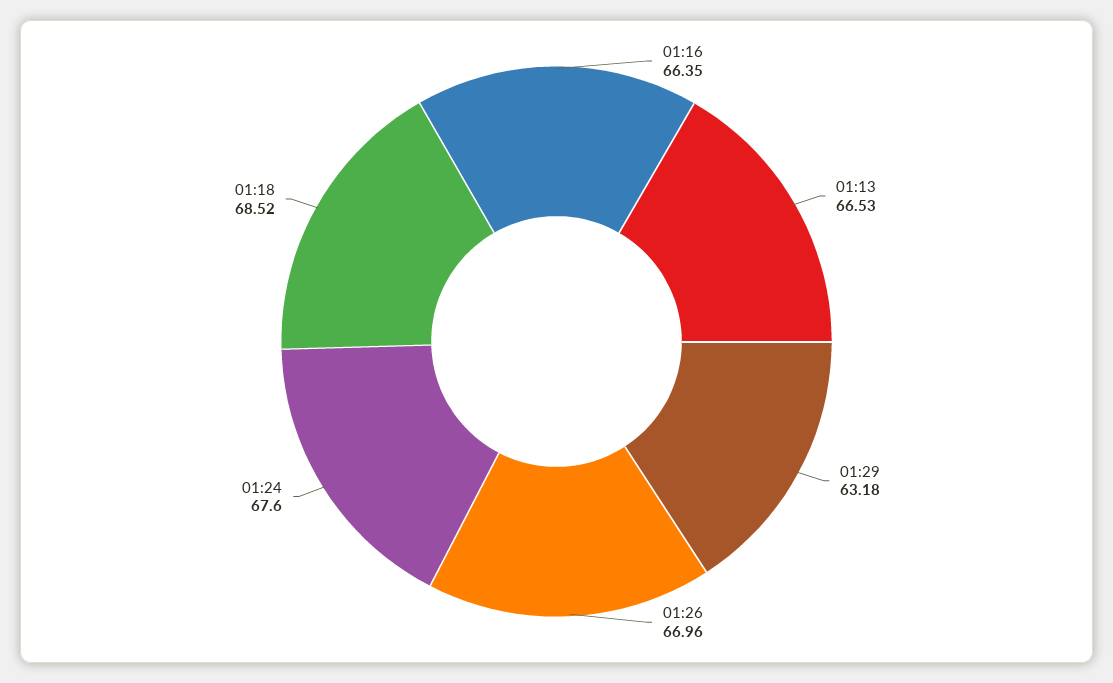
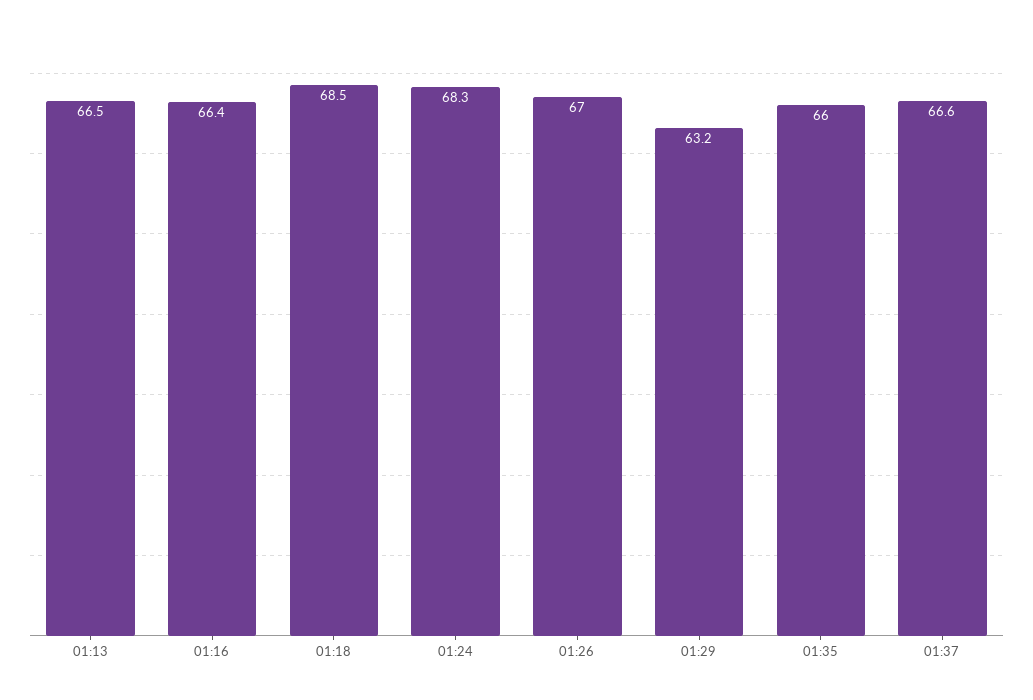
01:24: 67.6 -> 68.3
01:35: none -> 66
01:37: none -> 66.6

